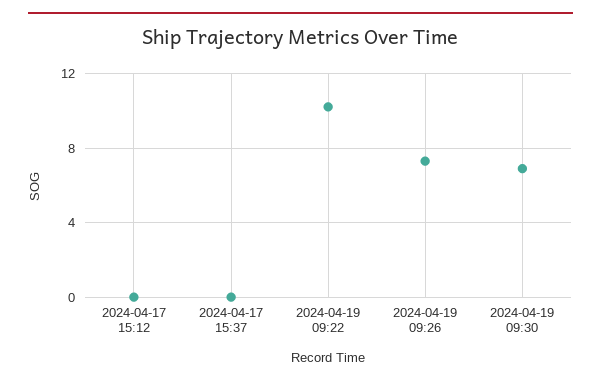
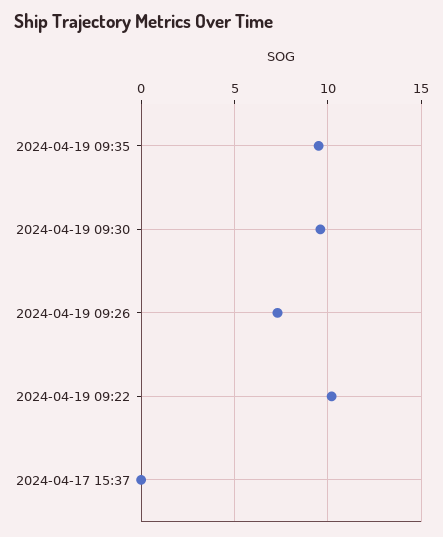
2024-04-17 15:12: 0 -> none
2024-04-19 09:30: 7 -> 9.5
2024-04-19 09:35: none -> 9.5

